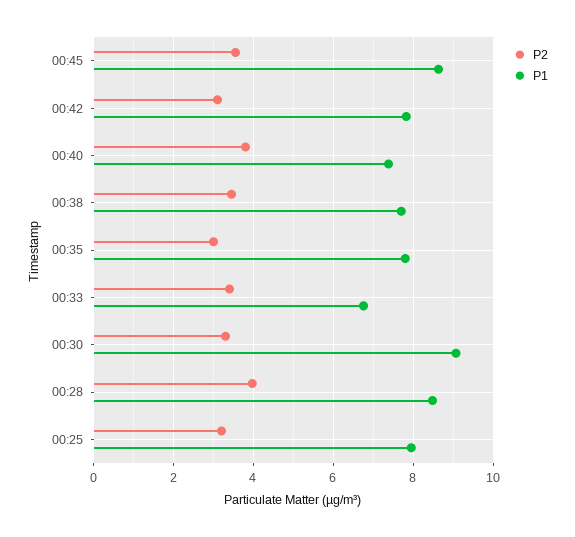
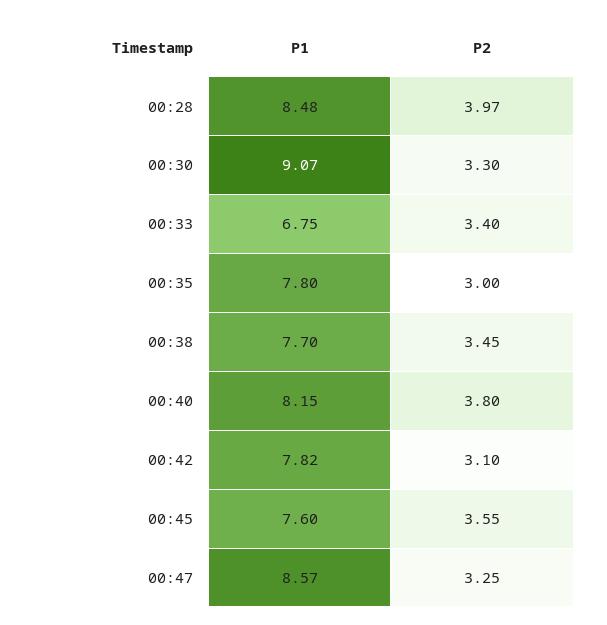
P1, 00:45: 8.6 -> 7.6
P1, 00:40: 7.4 -> 8.15
P2, 00:25: 3.2 -> none
P1, 00:25: 8 -> none
P1, 00:47: none -> 8.57
P2, 00:47: none -> 3.25

